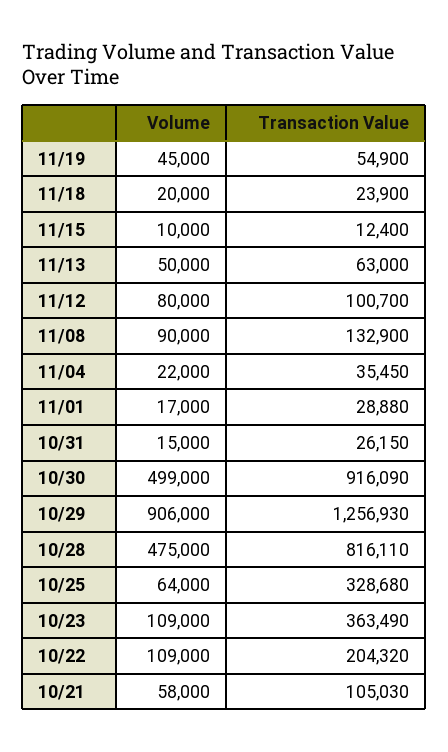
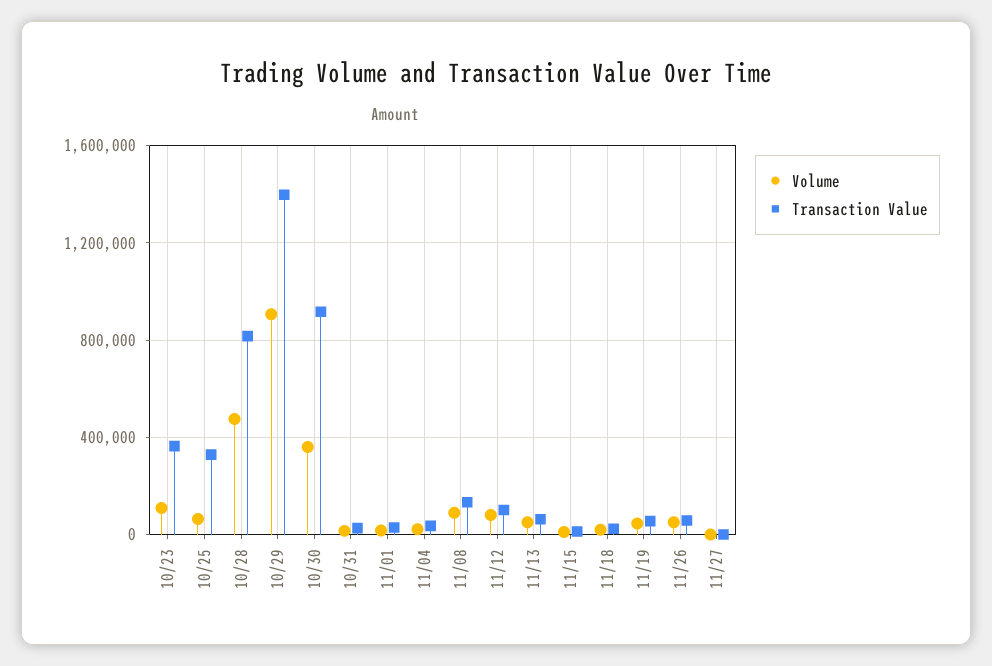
Volume, 10/30: 499000 -> 350000
Transaction Value, 10/29: 1256930 -> 1400000
Volume, 10/22: 109000 -> none
Transaction Value, 10/22: 204320 -> none
Volume, 10/21: 58000 -> none
Transaction Value, 10/21: 105030 -> none
Volume, 11/26: none -> 50000
Transaction Value, 11/26: none -> 50000
Volume, 11/27: none -> 0
Transaction Value, 11/27: none -> 0

